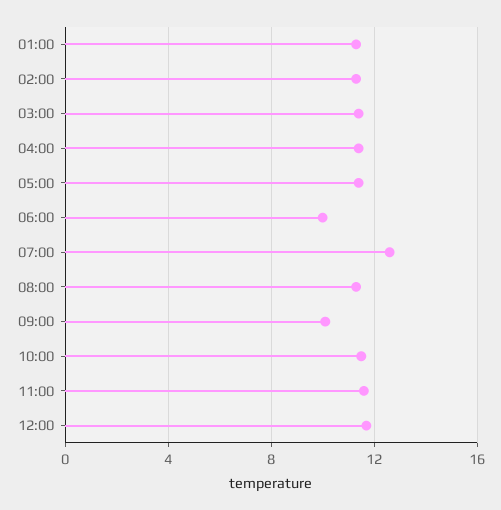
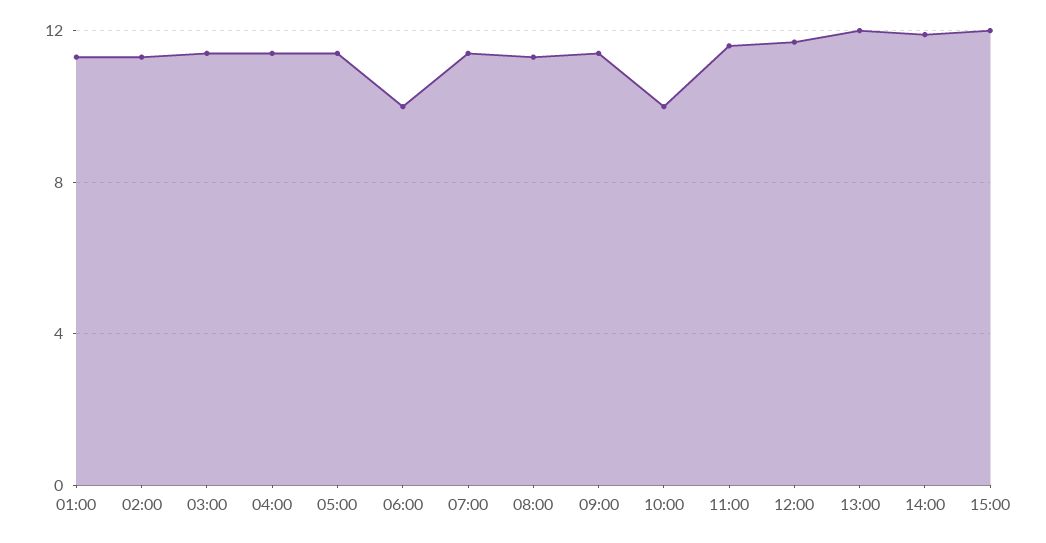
07:00: 12.5 -> 11.5
09:00: 10 -> 11.5
10:00: 11.5 -> 10
13:00: none -> 12
14:00: none -> 12
15:00: none -> 12

